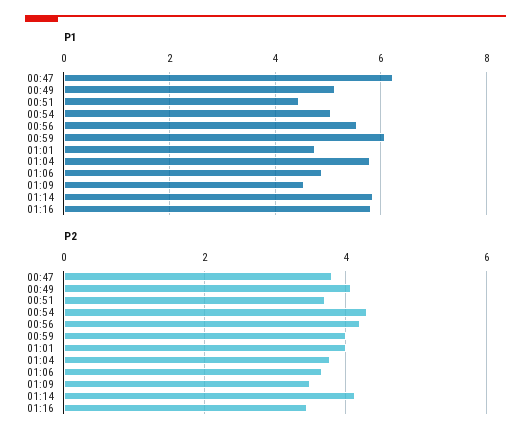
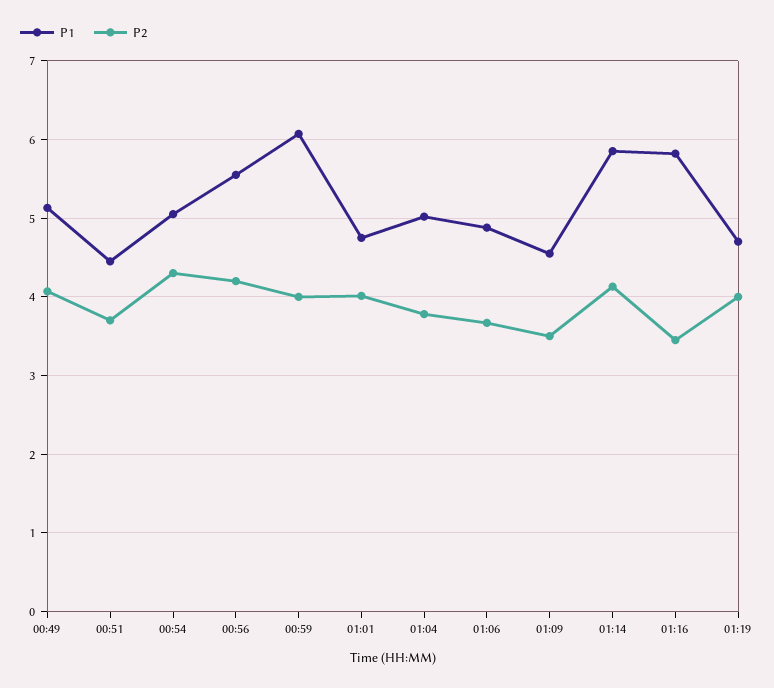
P1, 00:47: 6.2 -> none
P1, 01:04: 5.8 -> 5
P2, 00:47: 3.8 -> none
P1, 01:19: none -> 4.7
P2, 01:19: none -> 4

